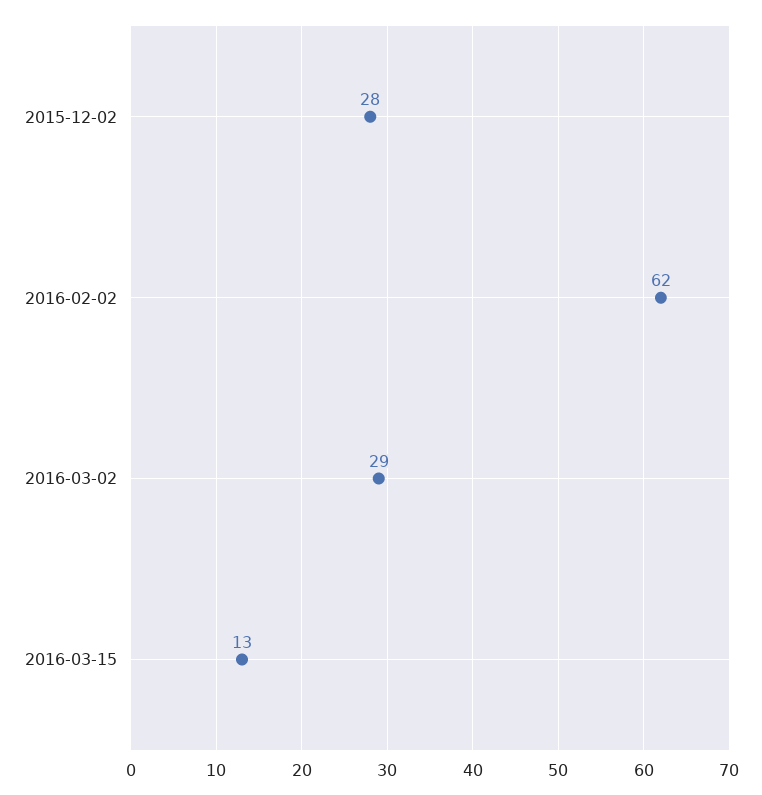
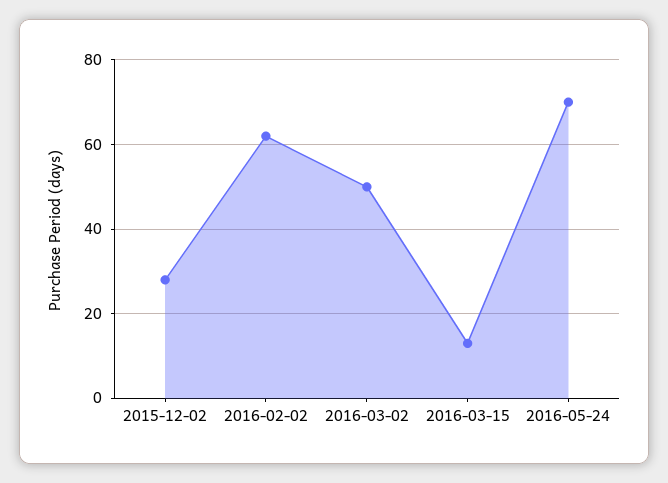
2016-03-02: 29 -> 50
2016-05-24: none -> 70

